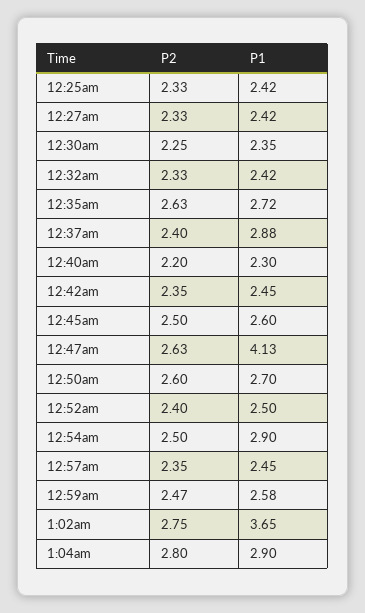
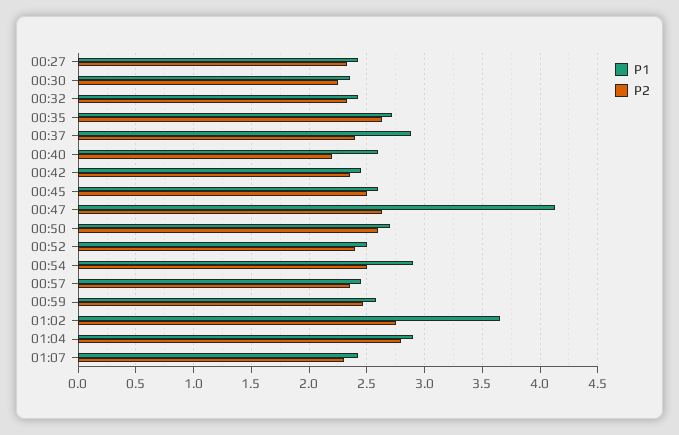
P2, 12:25am: 2.33 -> none
P1, 12:25am: 2.42 -> none
P1, 12:40am: 2.3 -> 2.6
P1, 01:07: none -> 2.4
P2, 01:07: none -> 2.3

